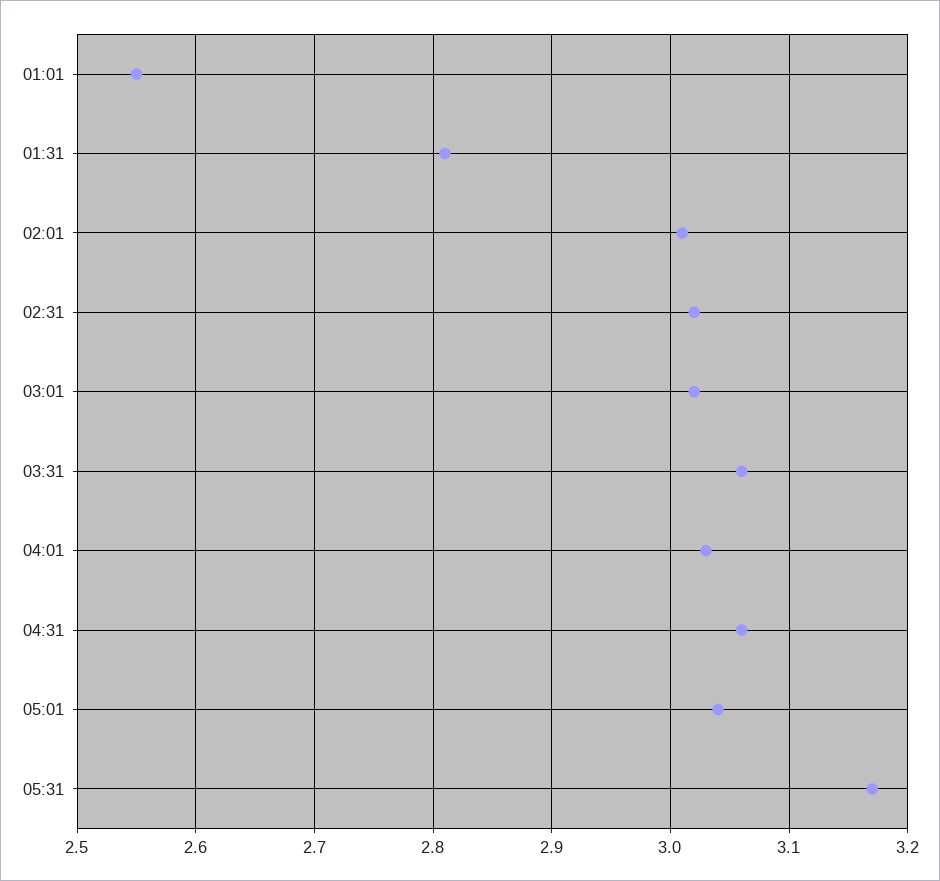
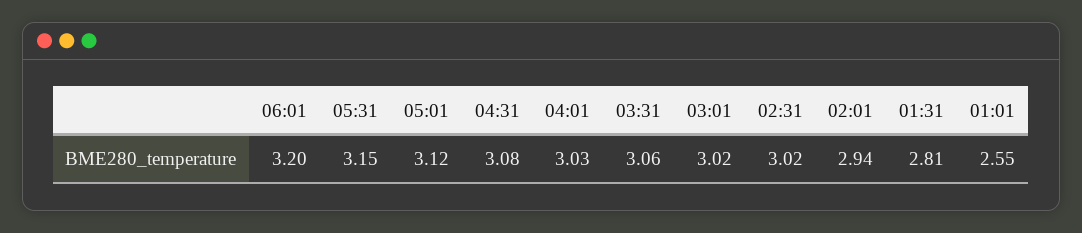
02:01: 3.01 -> 2.94
04:31: 3.06 -> 3.08
05:01: 3.04 -> 3.12
05:31: 3.17 -> 3.15
06:01: none -> 3.2

